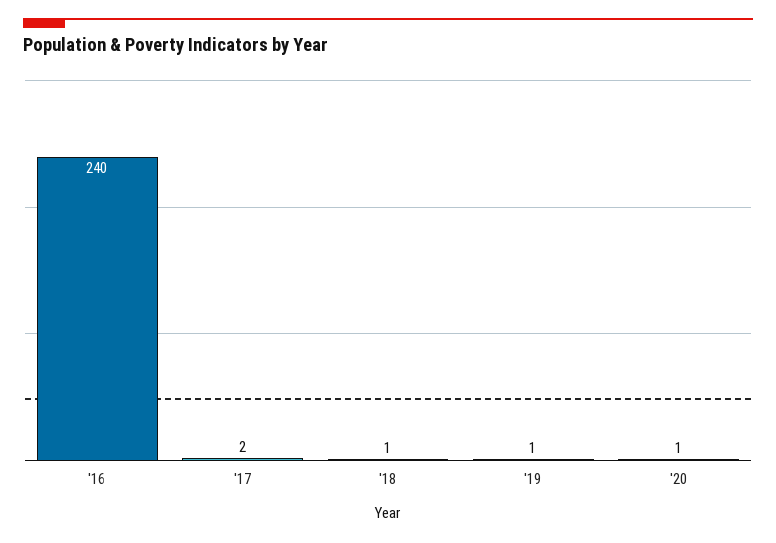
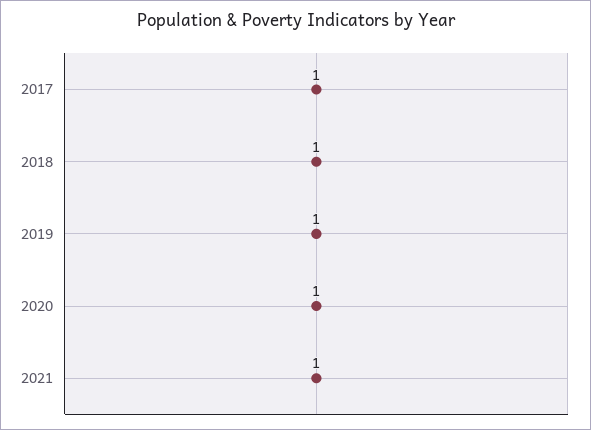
'16: 240 -> none
'17: 2 -> 1
2021: none -> 1

